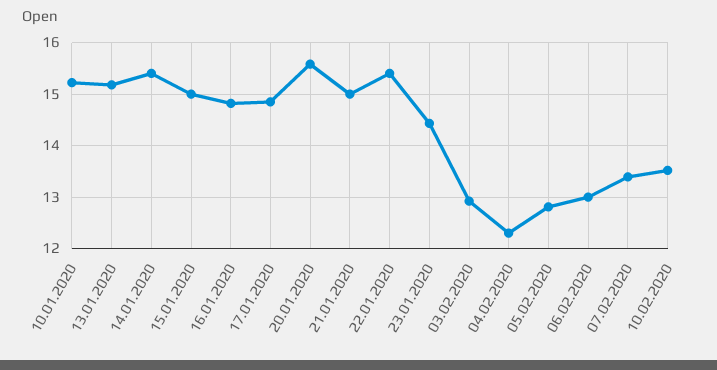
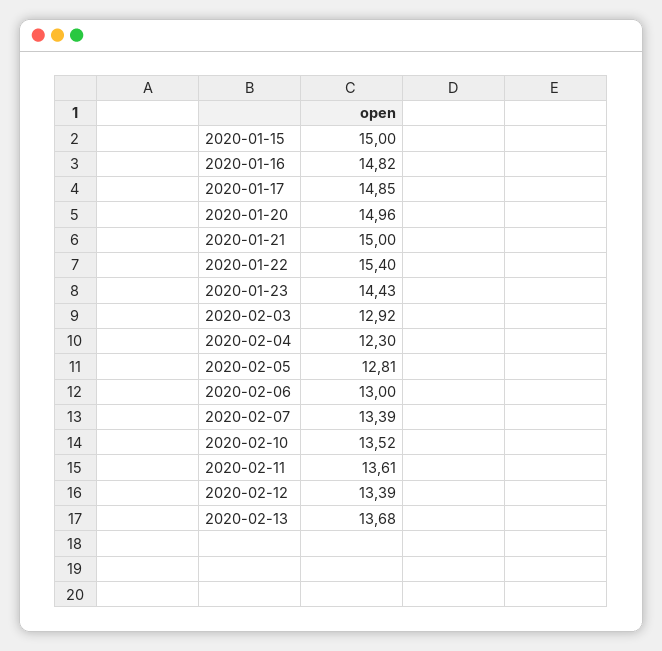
10.01.2020: 15.2 -> none
13.01.2020: 15.2 -> none
14.01.2020: 15.4 -> none
20.01.2020: 15.6 -> 14.96
2020-02-11: none -> 13.61
2020-02-12: none -> 13.39
2020-02-13: none -> 13.68

